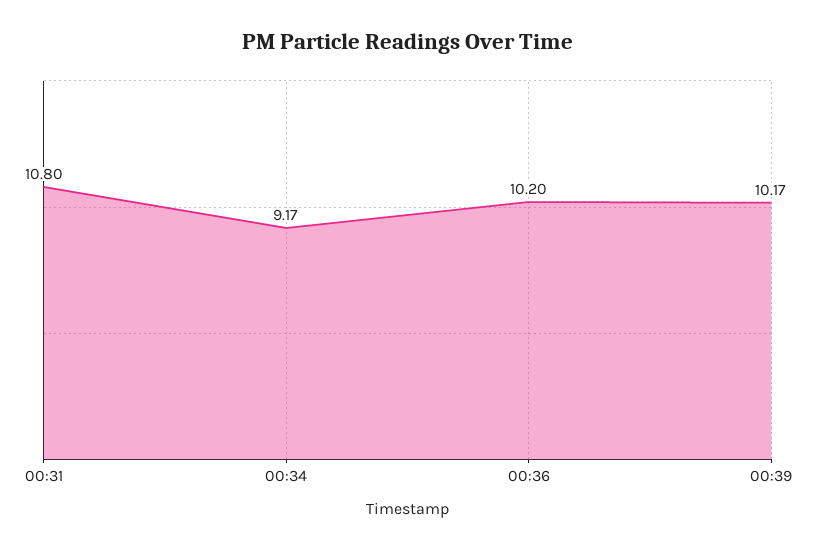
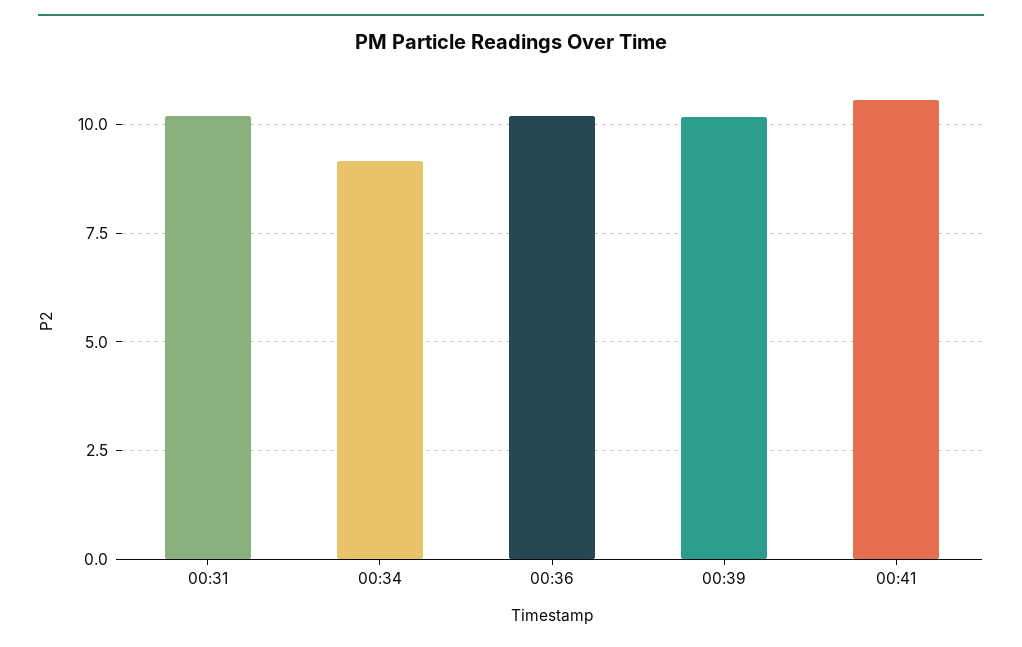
00:31: 10.8 -> 10.25
00:41: none -> 10.5

